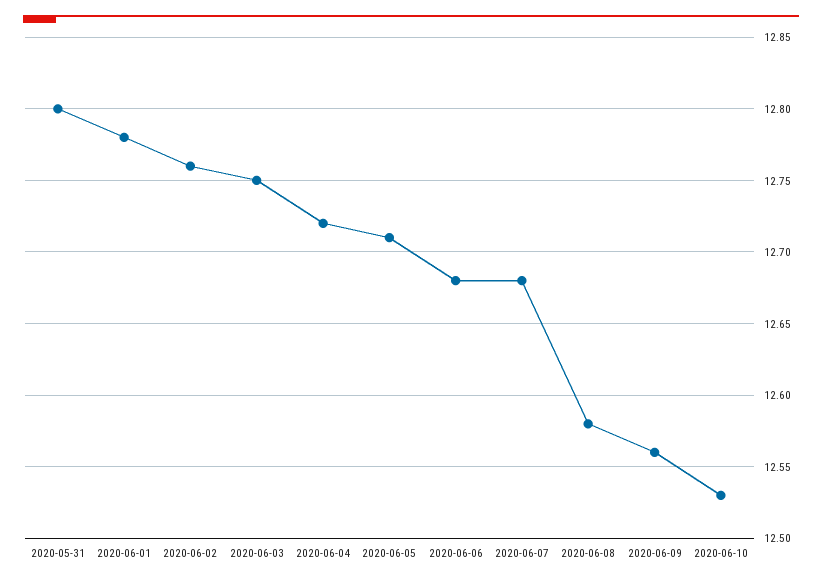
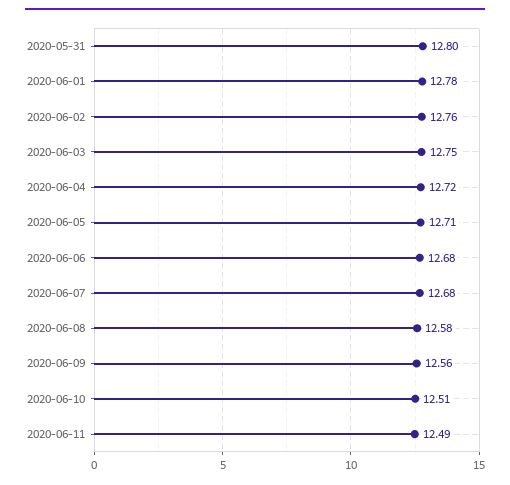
2020-06-10: 12.53 -> 12.51
2020-06-11: none -> 12.49

